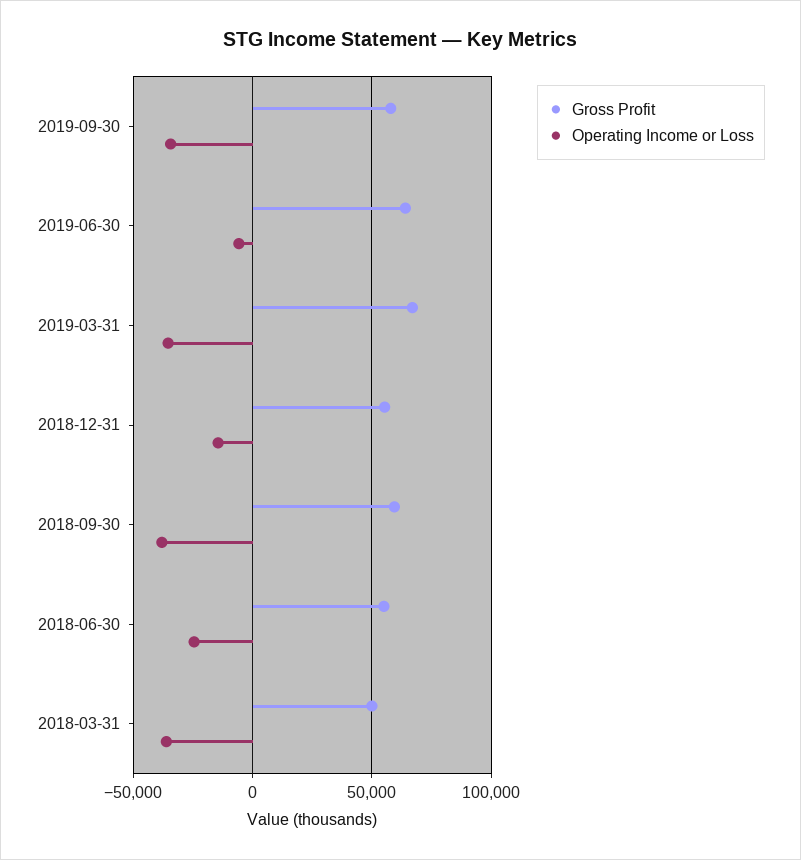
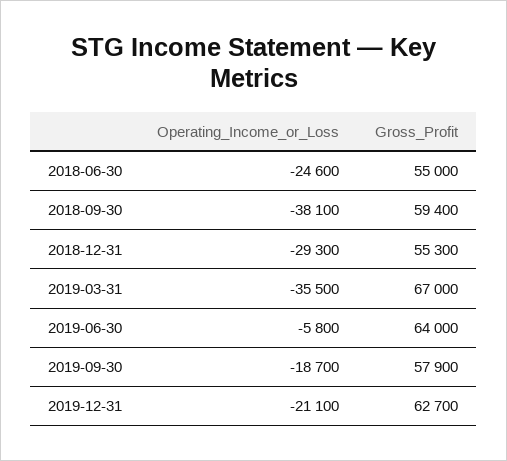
Operating Income or Loss, 2019-09-30: -35000 -> -18700
Operating Income or Loss, 2018-12-31: -15000 -> -29300
Gross Profit, 2018-03-31: 50000 -> none
Operating Income or Loss, 2018-03-31: -35000 -> none
Operating Income or Loss, 2019-12-31: none -> -21100
Gross Profit, 2019-12-31: none -> 62700

